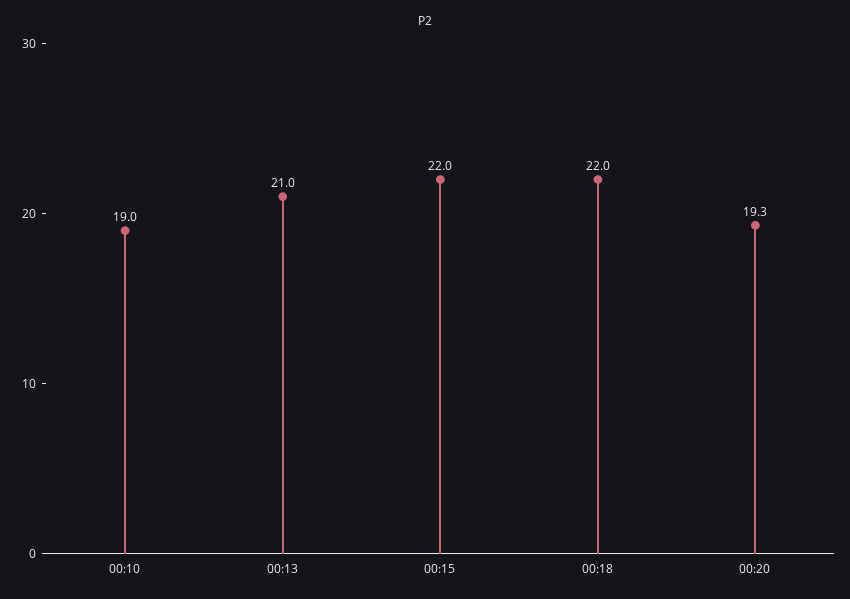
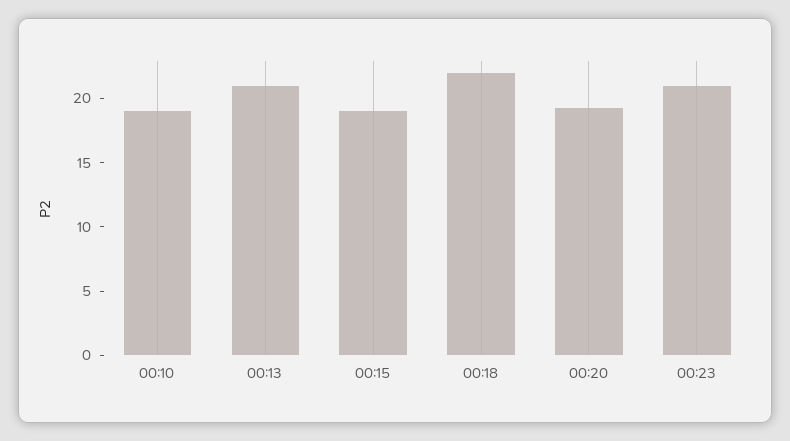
00:15: 22 -> 19
00:23: none -> 21

